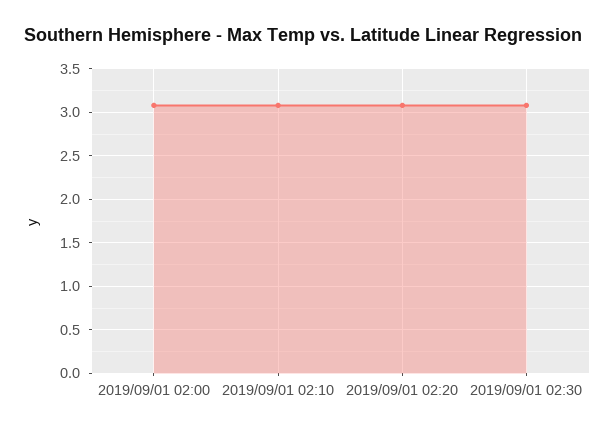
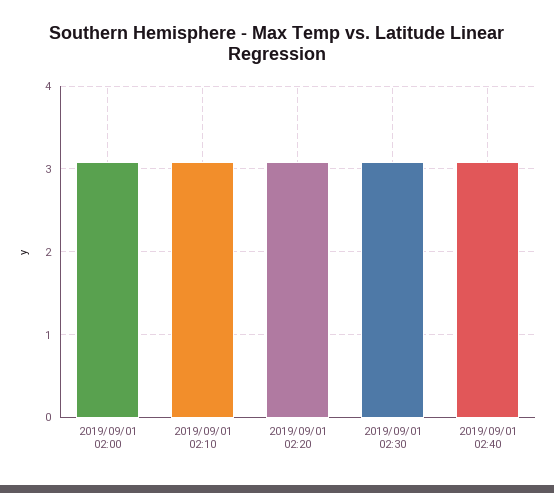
2019/09/01 02:40: none -> 3.1

